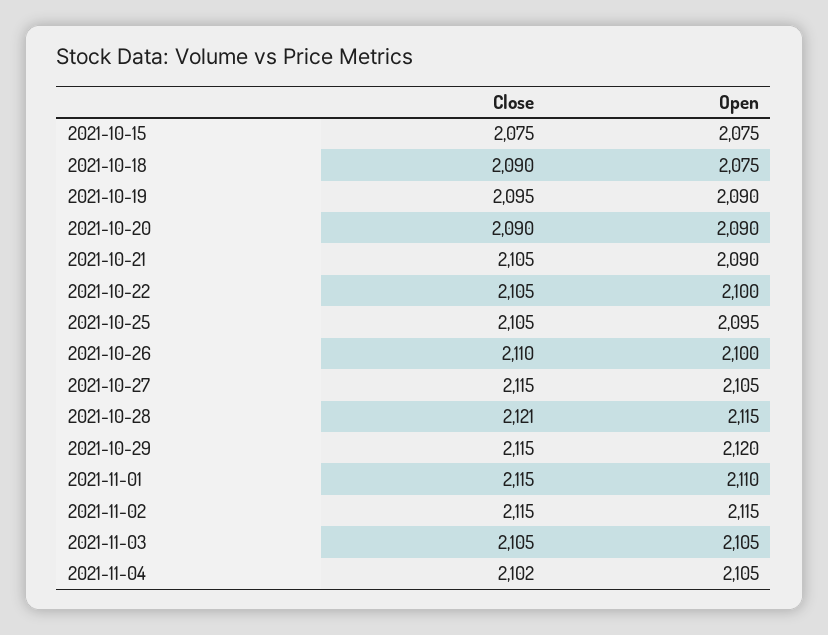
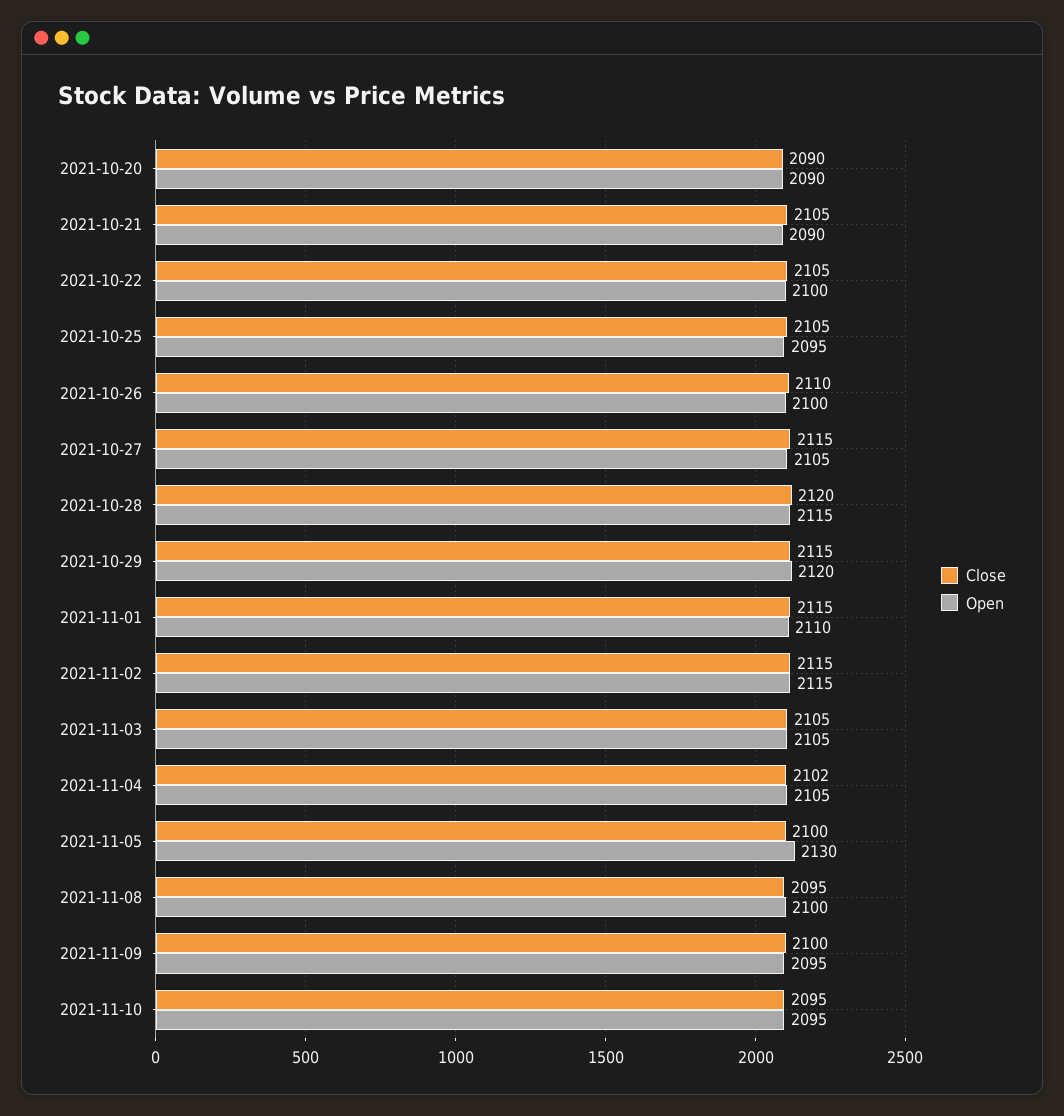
Close, 2021-10-15: 2075 -> none
Open, 2021-10-15: 2075 -> none
Close, 2021-10-18: 2090 -> none
Open, 2021-10-18: 2075 -> none
Close, 2021-10-19: 2095 -> none
Open, 2021-10-19: 2090 -> none
Close, 2021-10-28: 2121 -> 2120
Close, 2021-11-05: none -> 2100
Open, 2021-11-05: none -> 2130
Close, 2021-11-08: none -> 2095
Open, 2021-11-08: none -> 2100
Close, 2021-11-09: none -> 2100
Open, 2021-11-09: none -> 2095
Close, 2021-11-10: none -> 2095
Open, 2021-11-10: none -> 2095

